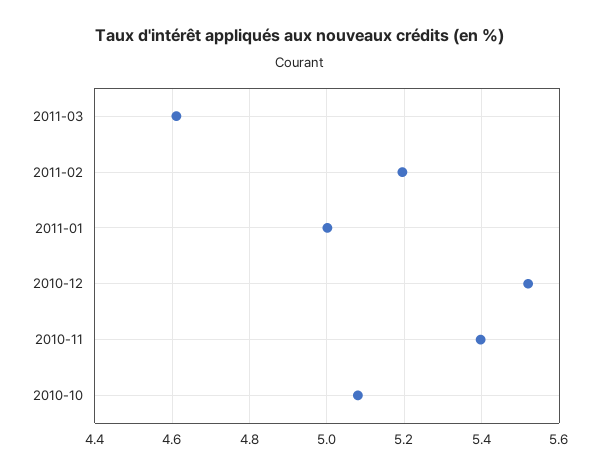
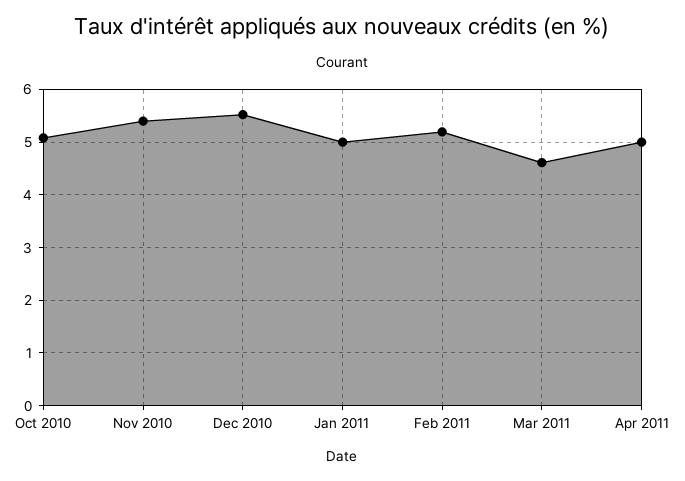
Apr 2011: none -> 5

